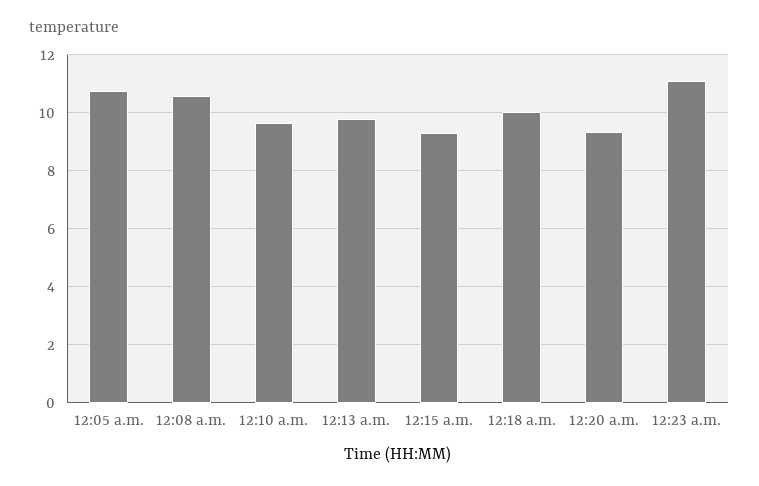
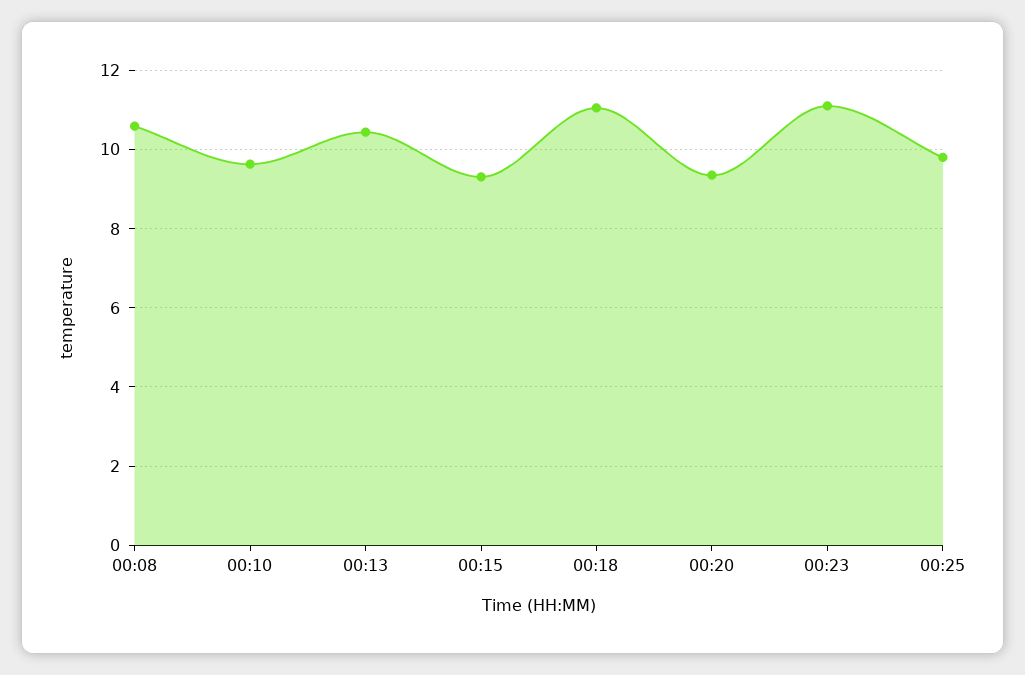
12:05 a.m.: 10.75 -> none
12:13 a.m.: 9.75 -> 10.4
12:18 a.m.: 10 -> 11
00:25: none -> 9.8

